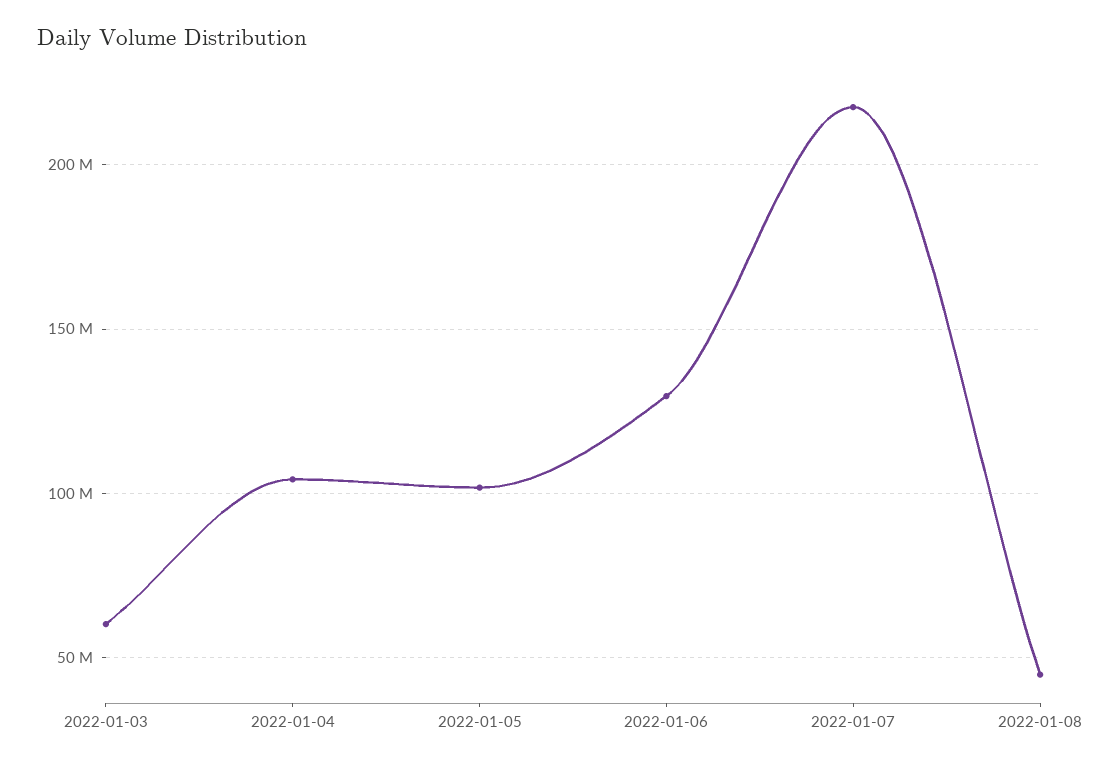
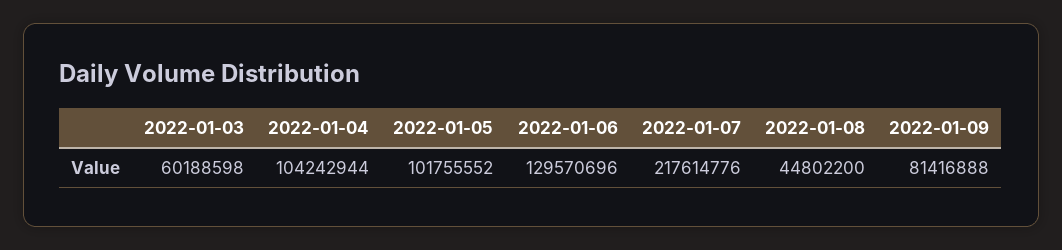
2022-01-09: none -> 81416888

